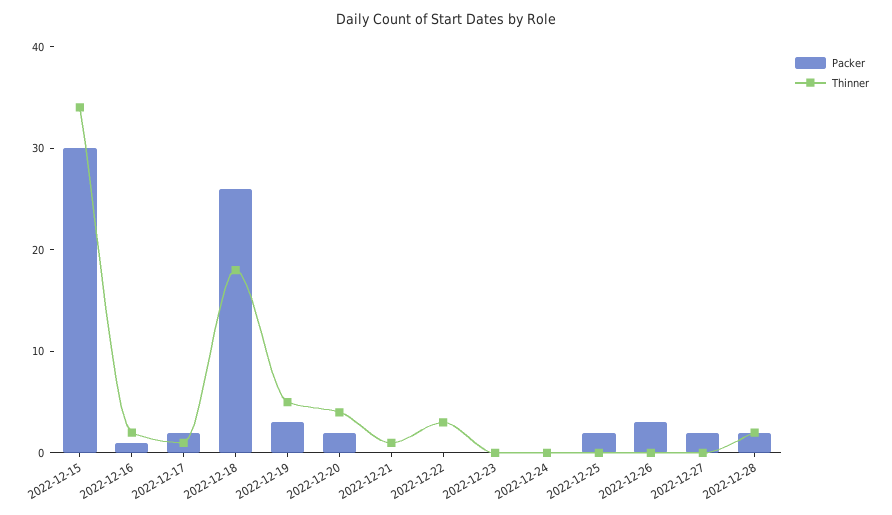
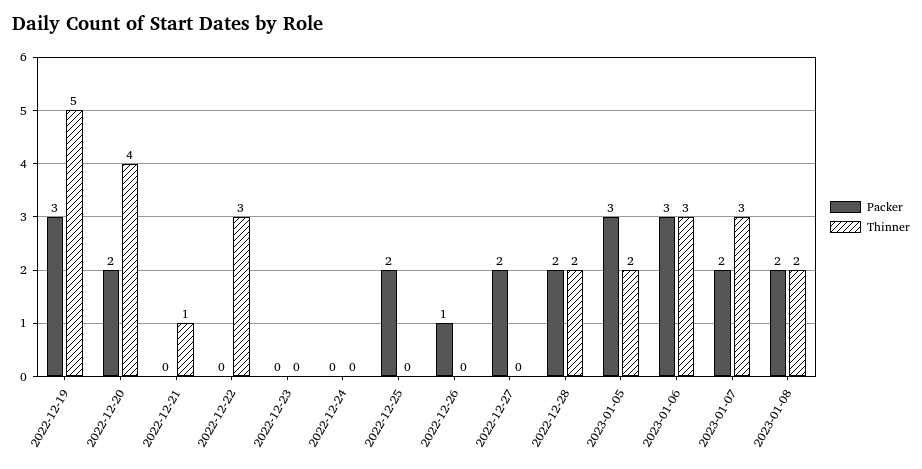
Packer, 2022-12-15: 30 -> none
Thinner, 2022-12-15: 34 -> none
Packer, 2022-12-16: 1 -> none
Thinner, 2022-12-16: 2 -> none
Packer, 2022-12-17: 2 -> none
Thinner, 2022-12-17: 1 -> none
Packer, 2022-12-18: 26 -> none
Thinner, 2022-12-18: 18 -> none
Packer, 2022-12-26: 3 -> 1
Packer, 2023-01-05: none -> 3
Thinner, 2023-01-05: none -> 2
Packer, 2023-01-06: none -> 3
Thinner, 2023-01-06: none -> 3
Packer, 2023-01-07: none -> 2
Thinner, 2023-01-07: none -> 3
Packer, 2023-01-08: none -> 2
Thinner, 2023-01-08: none -> 2

